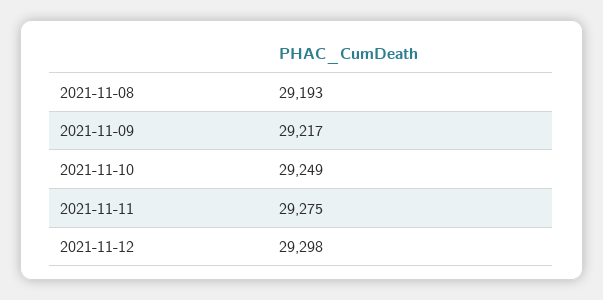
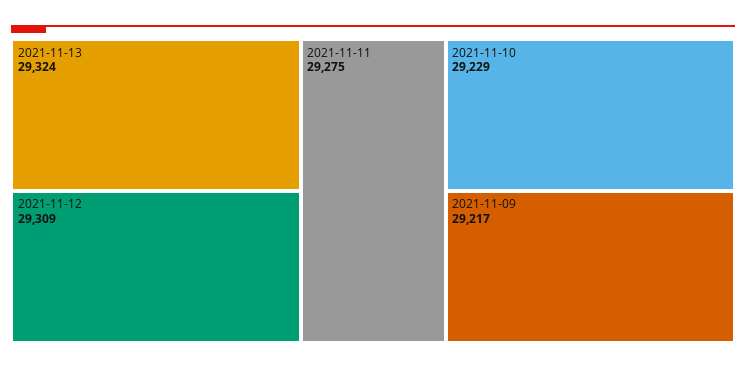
2021-11-08: 29193 -> none
2021-11-10: 29249 -> 29229
2021-11-12: 29298 -> 29309
2021-11-13: none -> 29324

